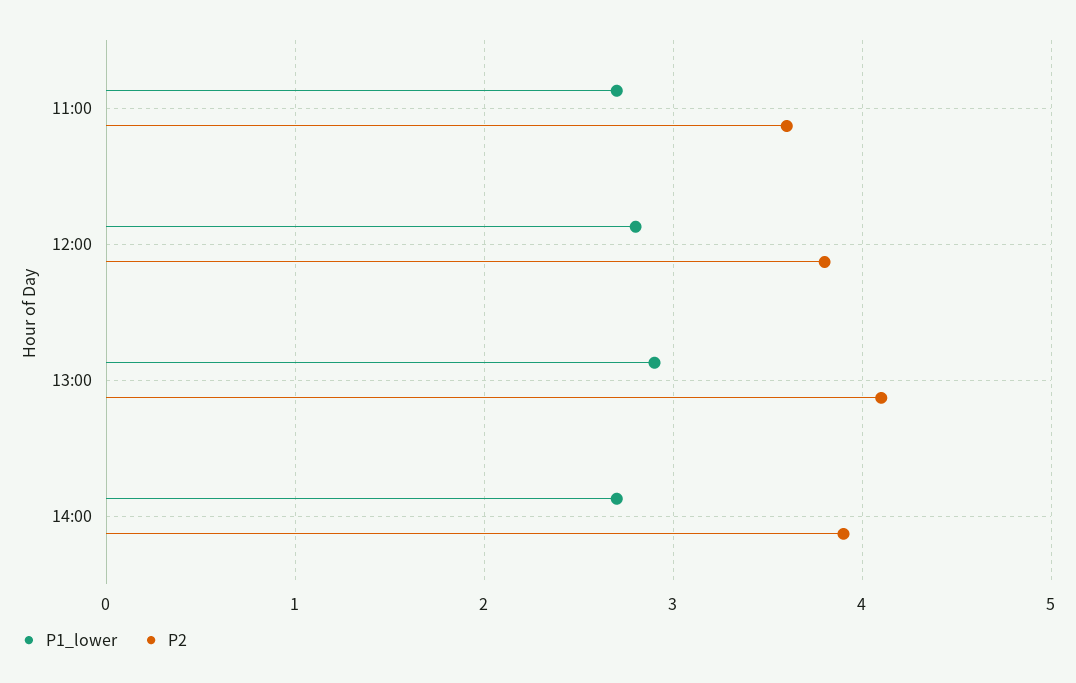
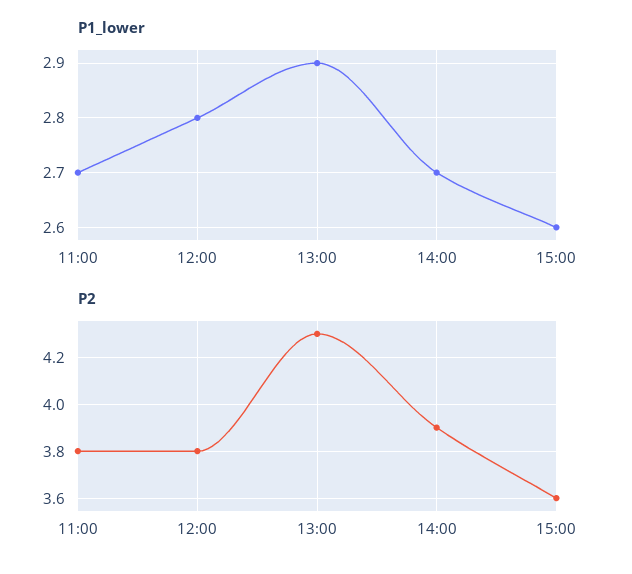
P2, 11:00: 3.6 -> 3.8
P2, 13:00: 4.1 -> 4.3
P1_lower, 15:00: none -> 2.6
P2, 15:00: none -> 3.6

